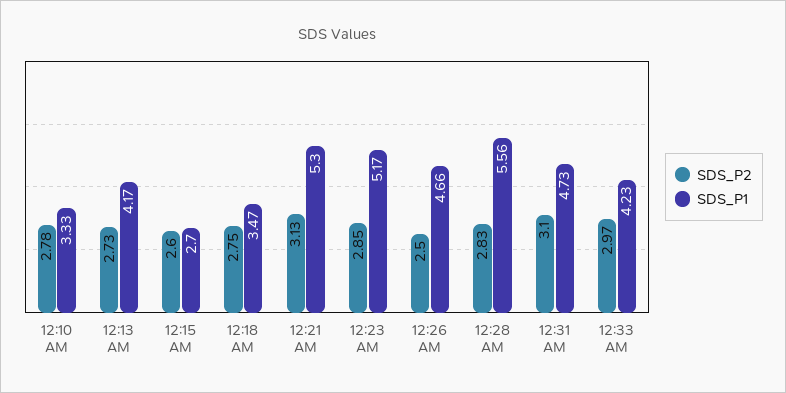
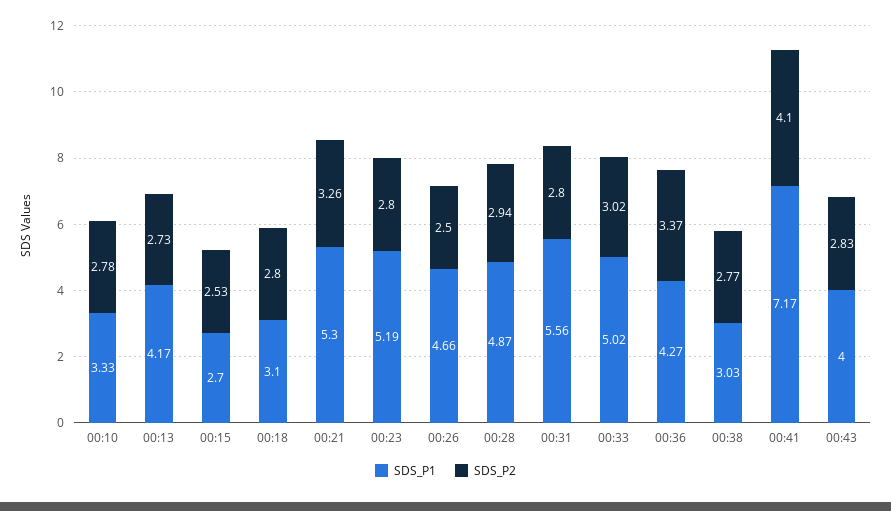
SDS_P2, 12:15 AM: 2.6 -> 2.53
SDS_P2, 12:18 AM: 2.75 -> 2.8
SDS_P1, 12:18 AM: 3.47 -> 3.1
SDS_P2, 12:21 AM: 3.13 -> 3.26
SDS_P2, 12:23 AM: 2.85 -> 2.8
SDS_P1, 12:23 AM: 5.17 -> 5.19
SDS_P2, 12:28 AM: 2.83 -> 2.94
SDS_P1, 12:28 AM: 5.56 -> 4.87
SDS_P2, 12:31 AM: 3.1 -> 2.8
SDS_P1, 12:31 AM: 4.73 -> 5.56
SDS_P2, 12:33 AM: 2.97 -> 3.02
SDS_P1, 12:33 AM: 4.23 -> 5.02
SDS_P1, 00:36: none -> 4.27
SDS_P2, 00:36: none -> 3.37
SDS_P1, 00:38: none -> 3.03
SDS_P2, 00:38: none -> 2.77
SDS_P1, 00:41: none -> 7.17
SDS_P2, 00:41: none -> 4.1
SDS_P1, 00:43: none -> 4
SDS_P2, 00:43: none -> 2.83

